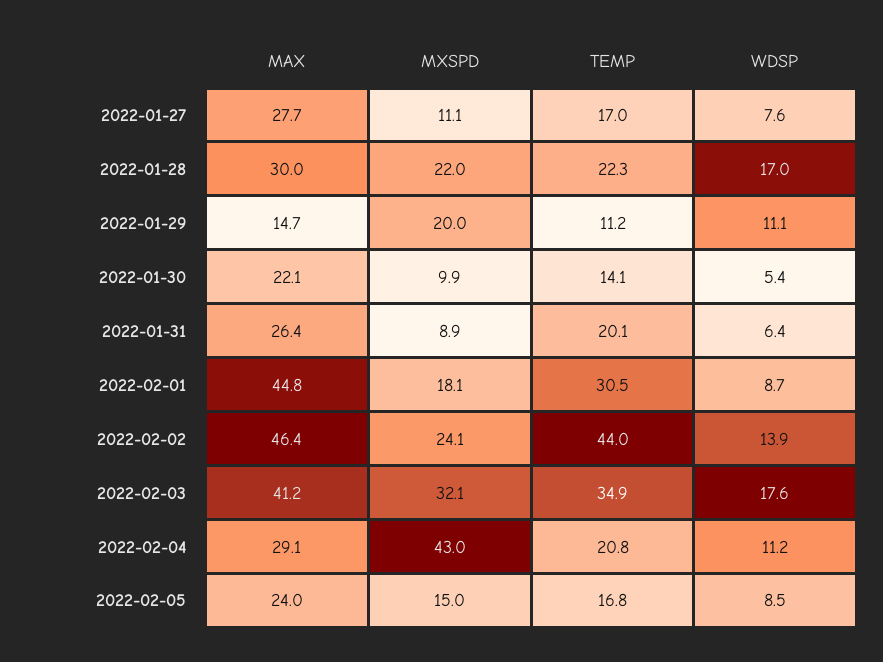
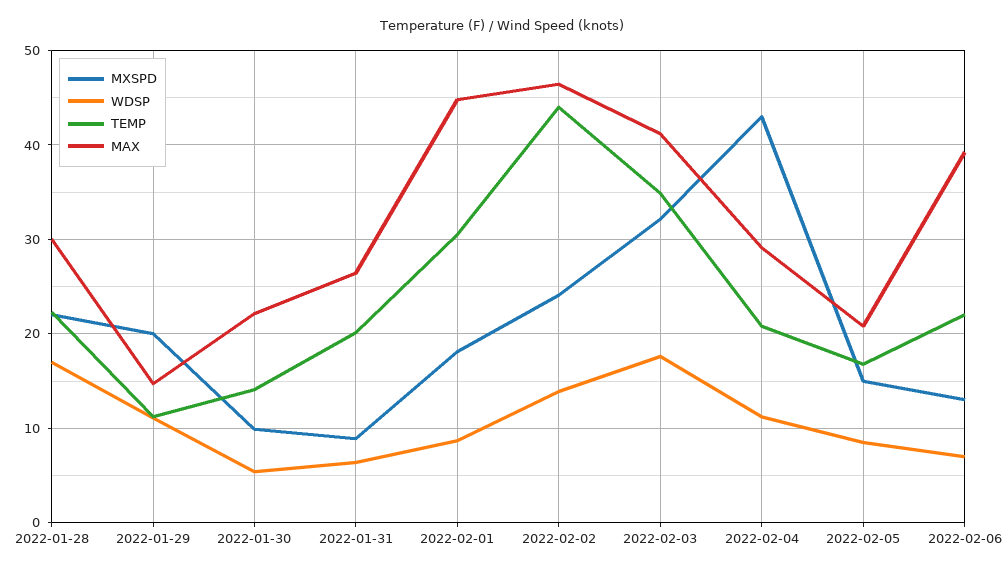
MAX, 2022-01-27: 27.7 -> none
MXSPD, 2022-01-27: 11.1 -> none
TEMP, 2022-01-27: 17 -> none
WDSP, 2022-01-27: 7.6 -> none
MAX, 2022-02-05: 24 -> 21
MXSPD, 2022-02-06: none -> 13
WDSP, 2022-02-06: none -> 7
TEMP, 2022-02-06: none -> 22
MAX, 2022-02-06: none -> 39

